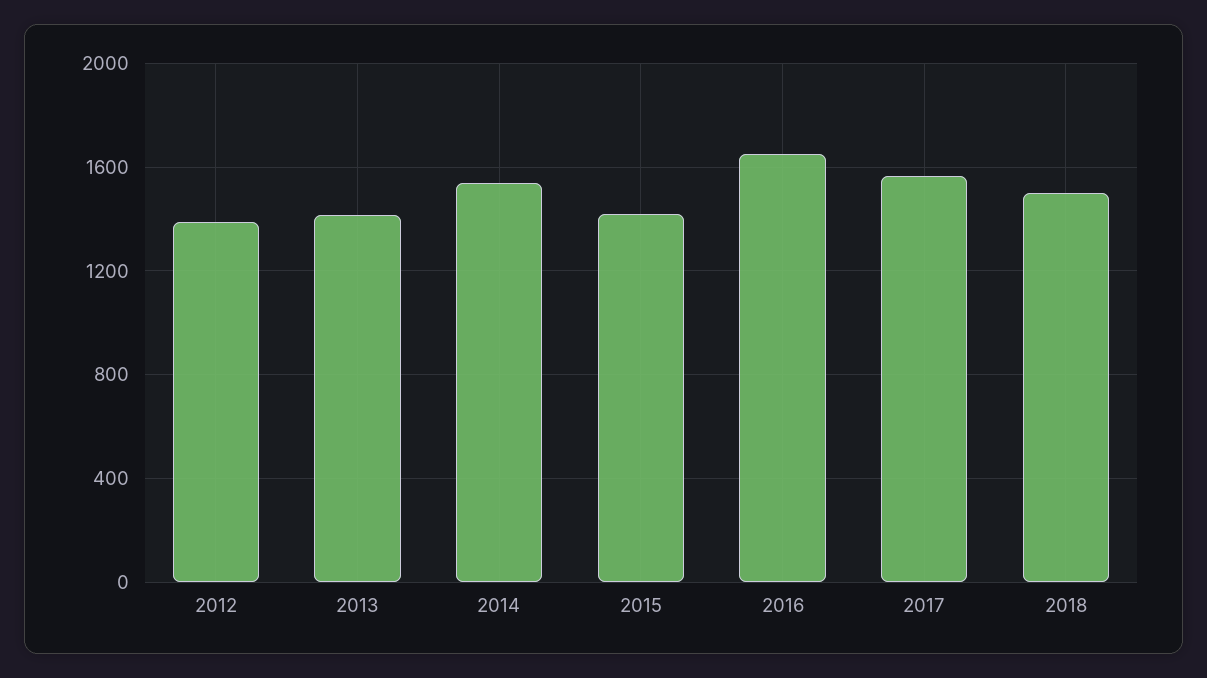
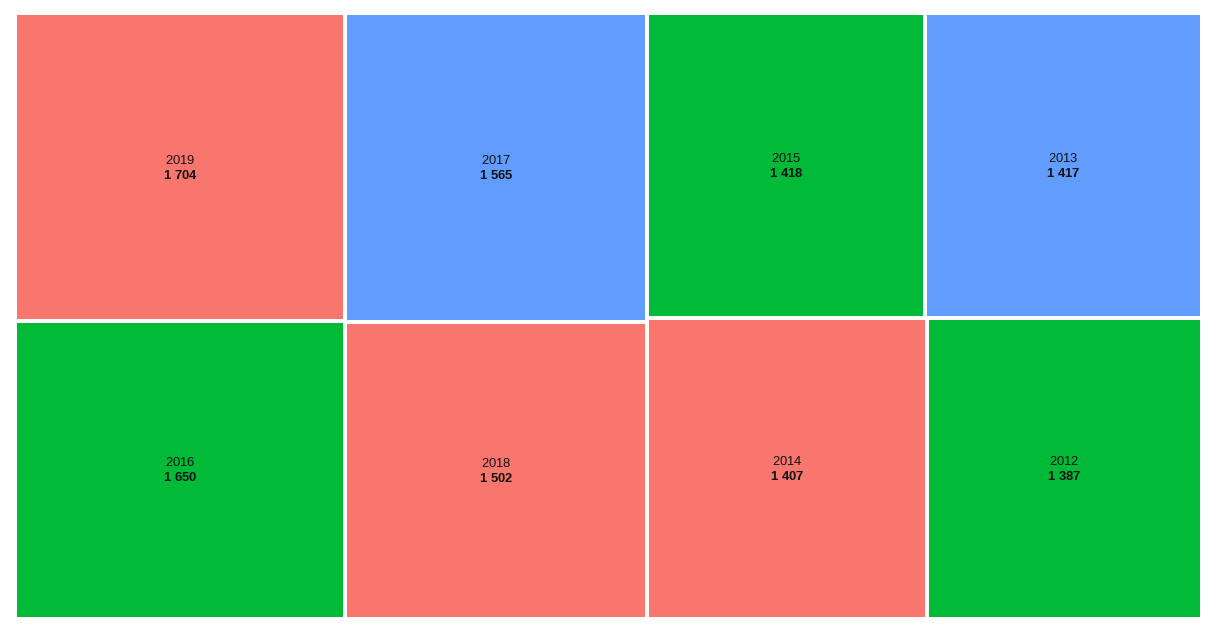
2014: 1550 -> 1407
2019: none -> 1704

